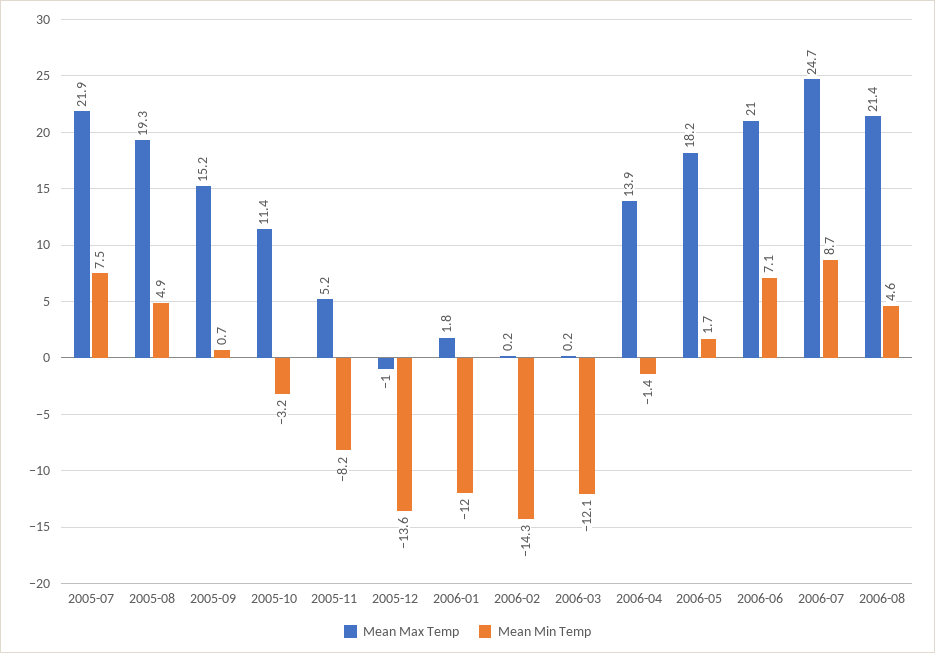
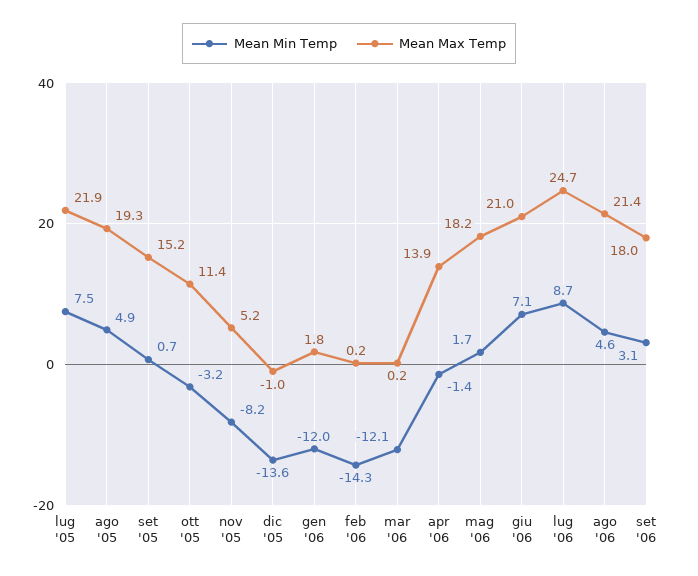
Mean Min Temp, set '06: none -> 3.1
Mean Max Temp, set '06: none -> 18

